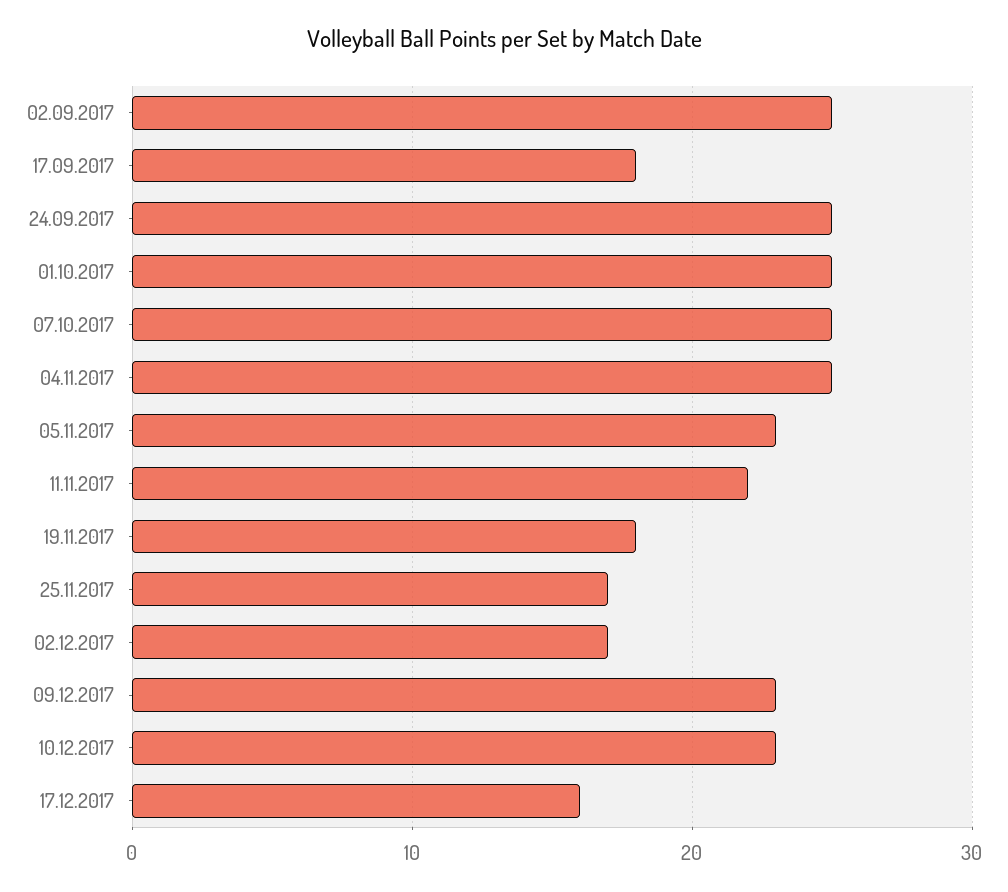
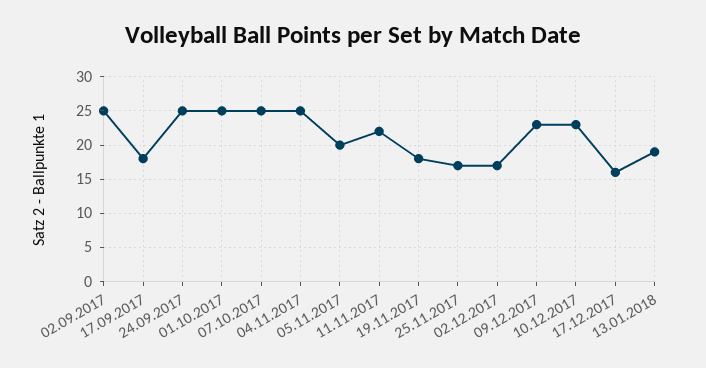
05.11.2017: 23 -> 20
13.01.2018: none -> 19

